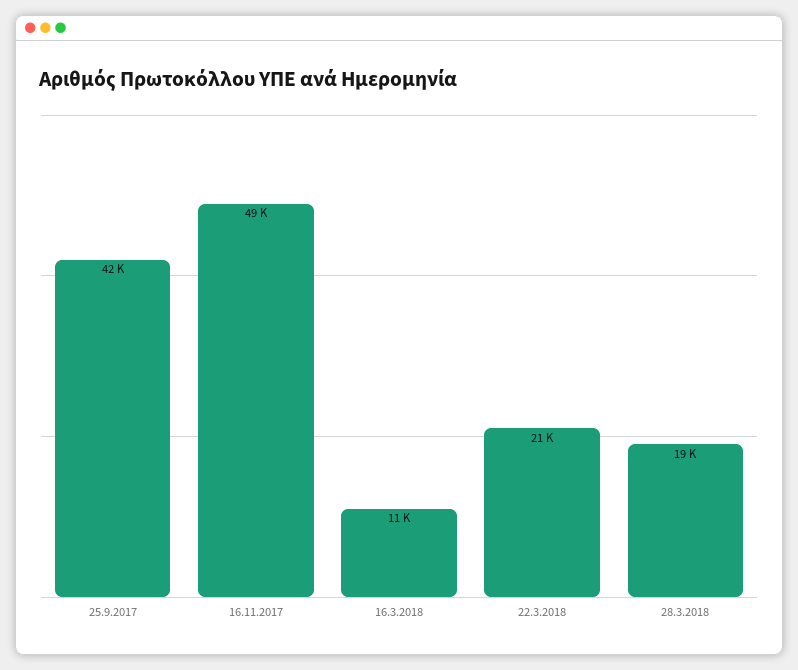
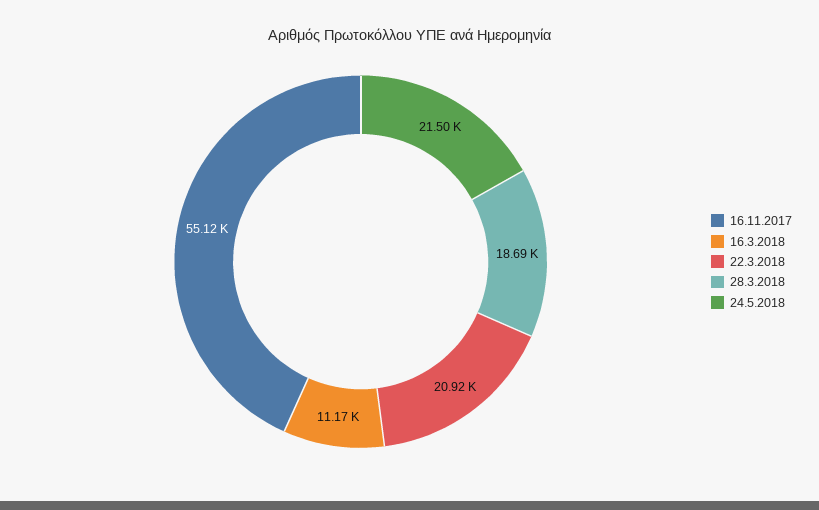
25.9.2017: 42000 -> none
16.11.2017: 49000 -> 55120
24.5.2018: none -> 21500

